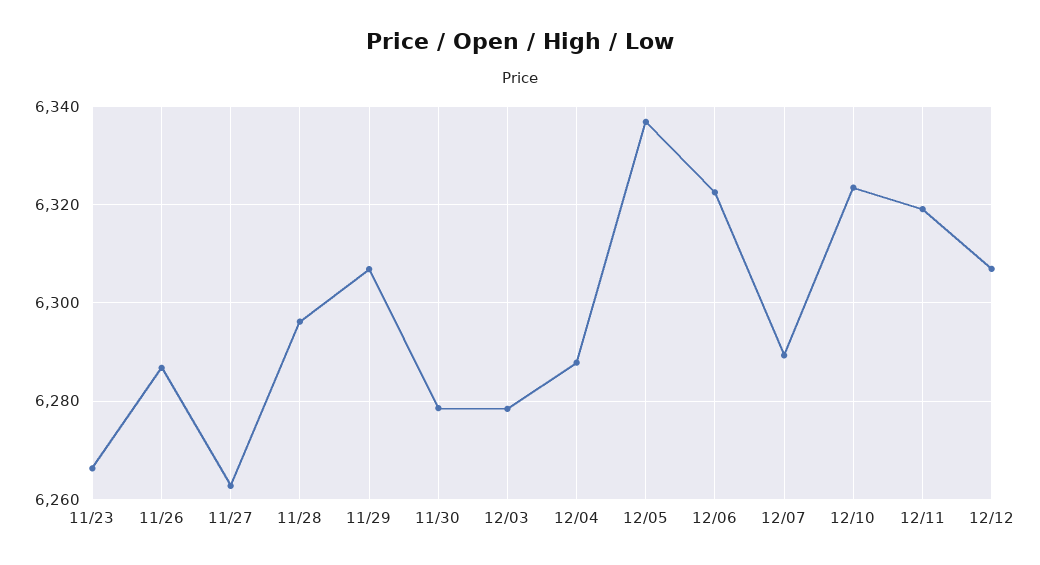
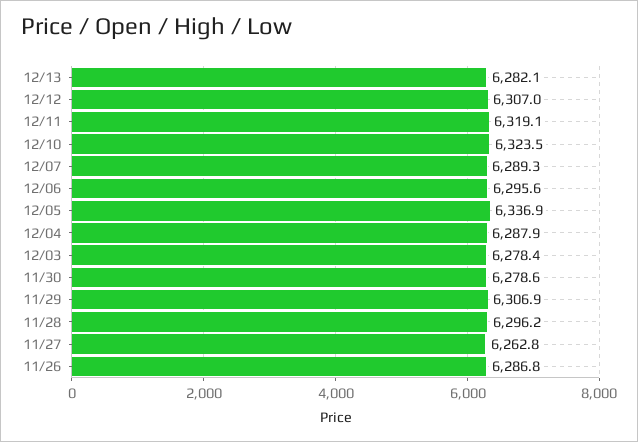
11/23: 6266 -> none
12/06: 6322 -> 6295.6
12/13: none -> 6282.1

